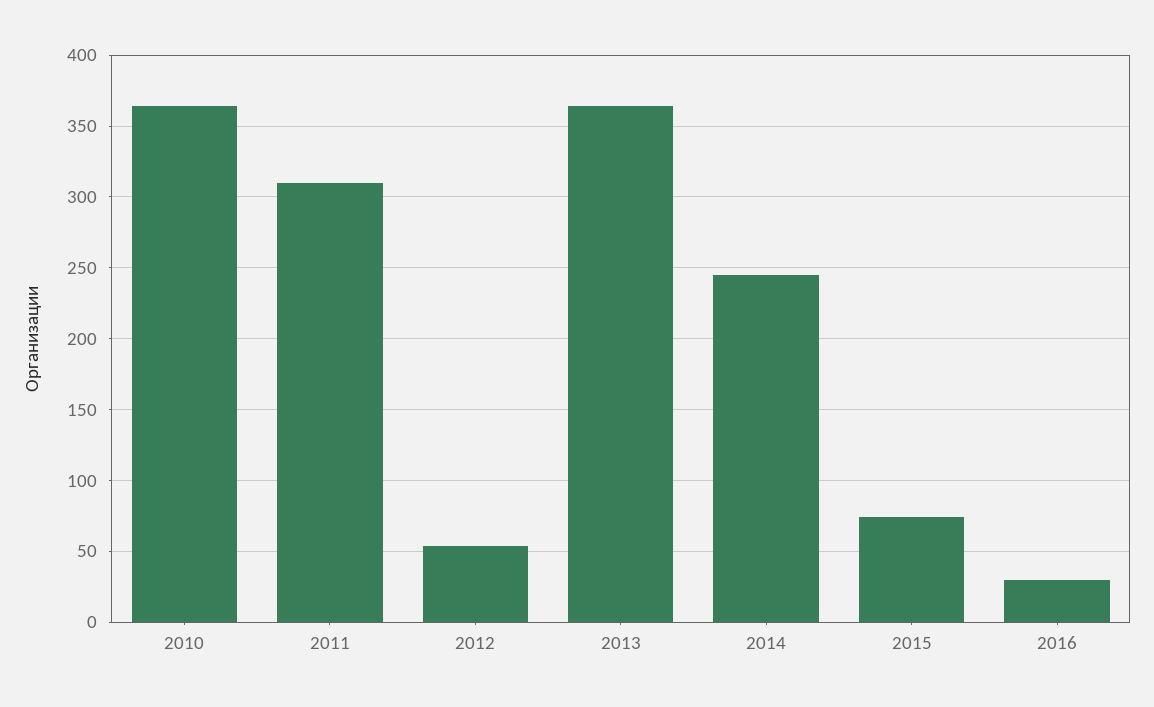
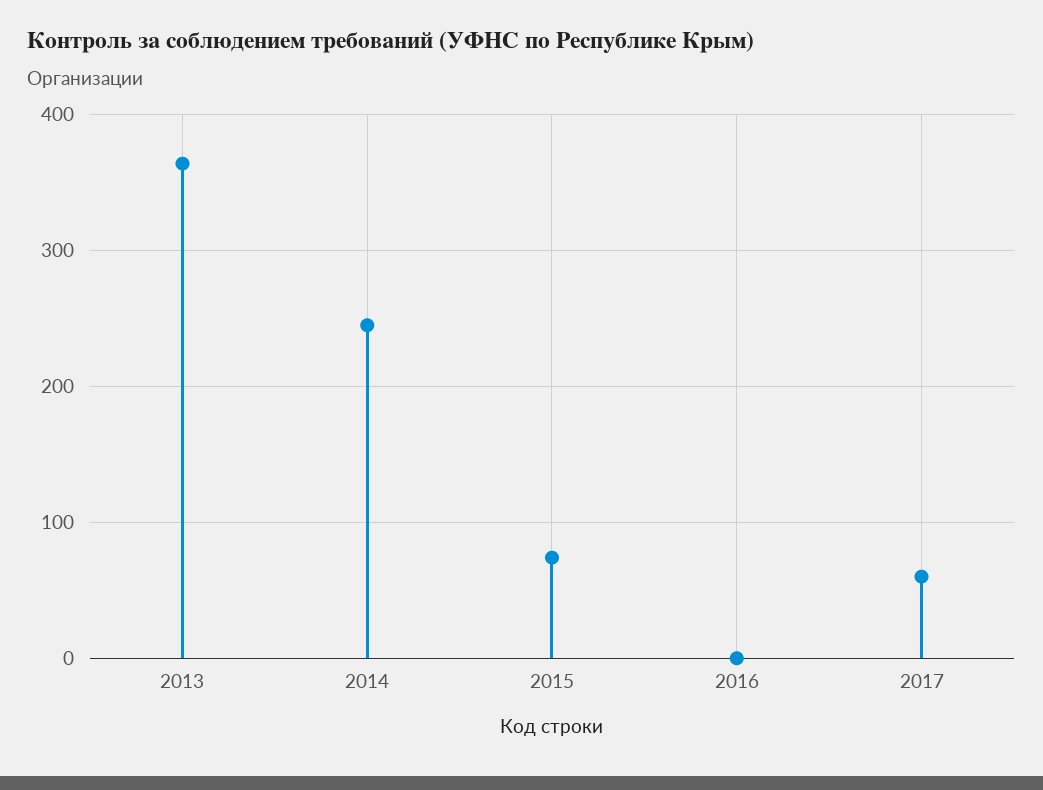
2010: 365 -> none
2011: 310 -> none
2012: 55 -> none
2016: 30 -> 0
2017: none -> 60

